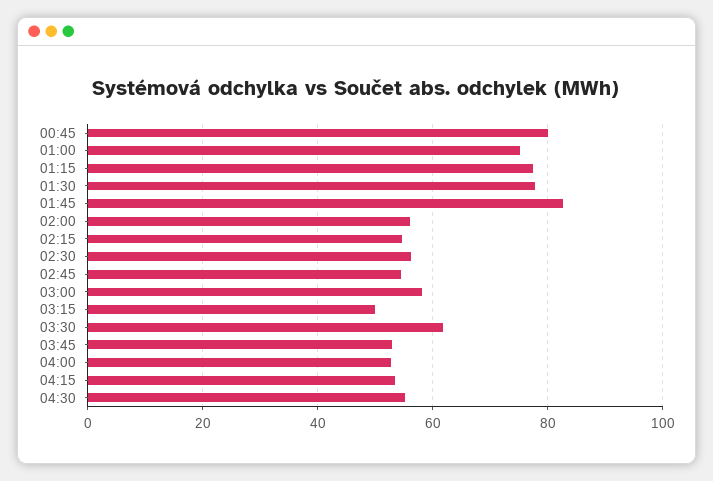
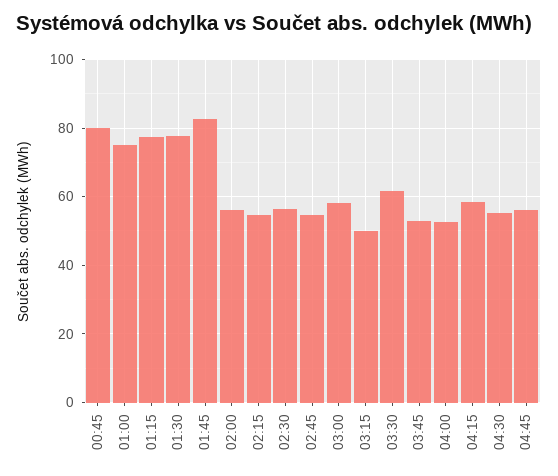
04:15: 54 -> 58
04:45: none -> 56

